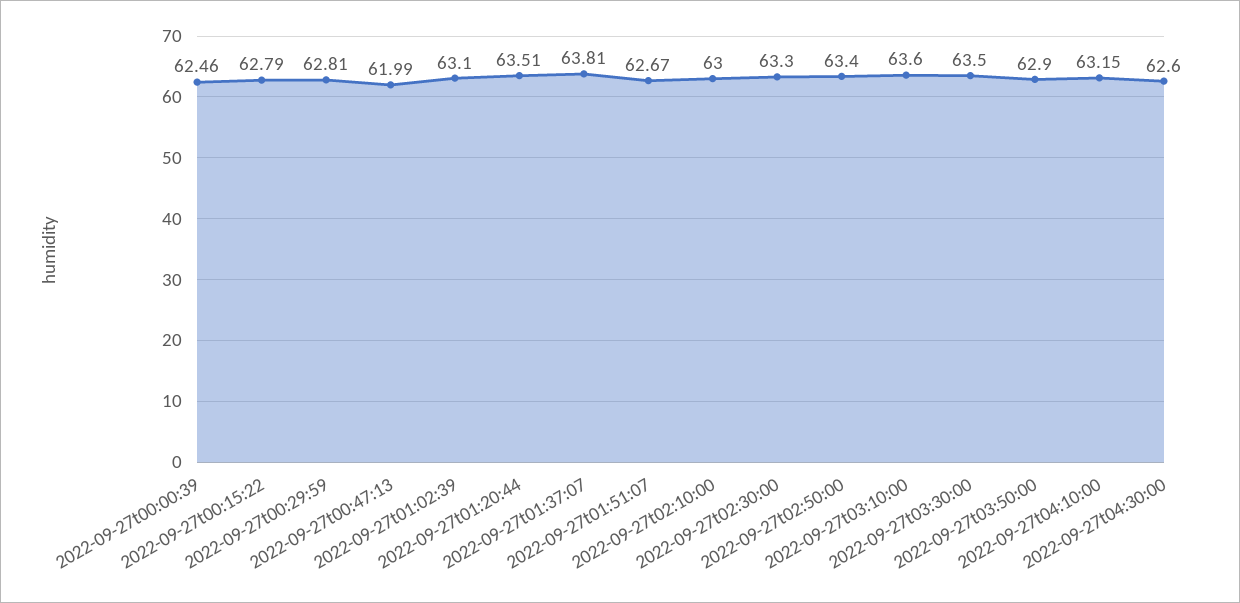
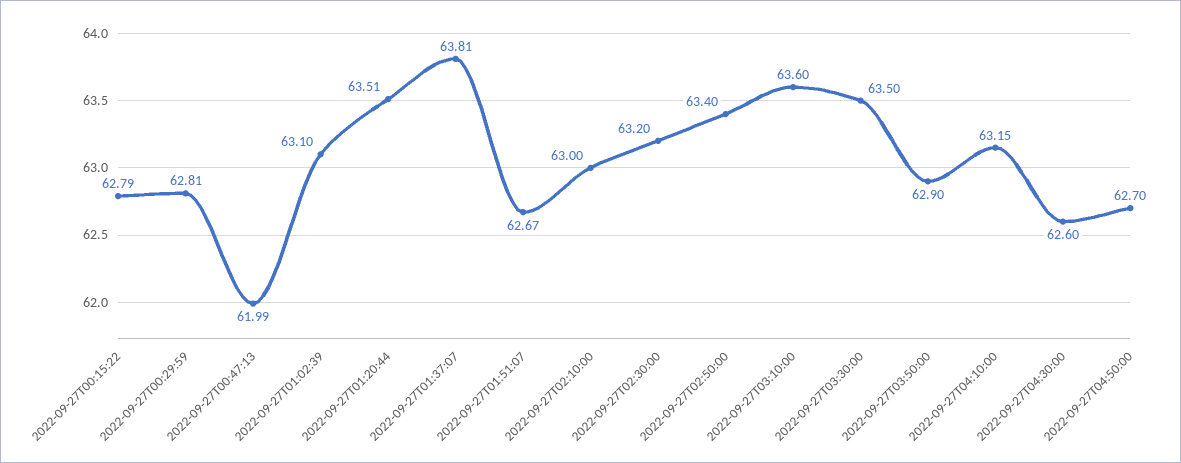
2022-09-27t00:00:39: 62.46 -> none
2022-09-27t02:30:00: 63.3 -> 63.2
2022-09-27T04:50:00: none -> 62.7

